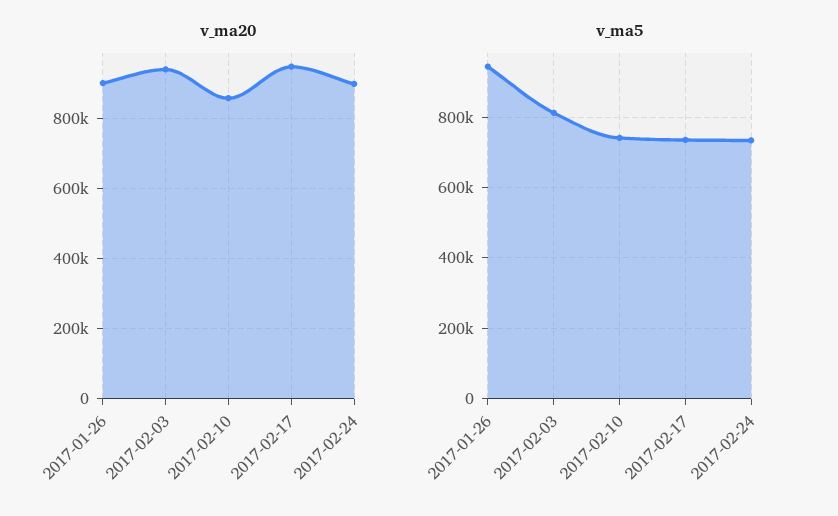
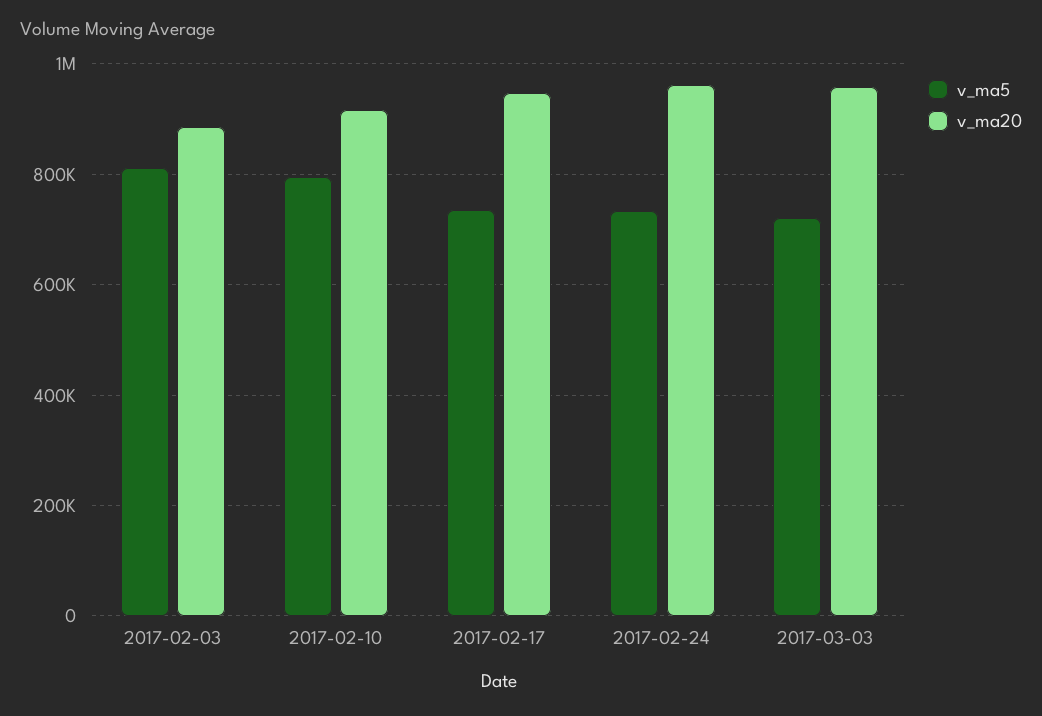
v_ma20, 2017-01-26: 900000 -> none
v_ma20, 2017-02-03: 940000 -> 880000
v_ma20, 2017-02-10: 860000 -> 920000
v_ma20, 2017-02-24: 900000 -> 960000
v_ma5, 2017-01-26: 940000 -> none
v_ma5, 2017-02-10: 740000 -> 800000
v_ma5, 2017-03-03: none -> 720000
v_ma20, 2017-03-03: none -> 960000

